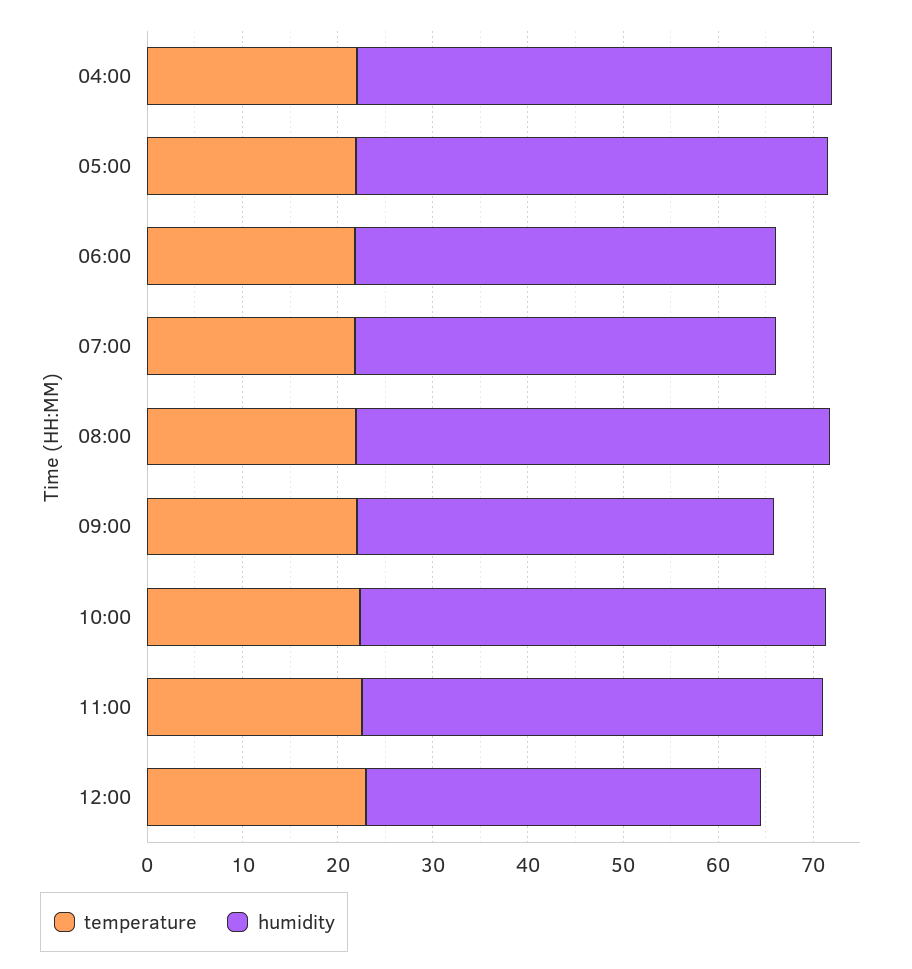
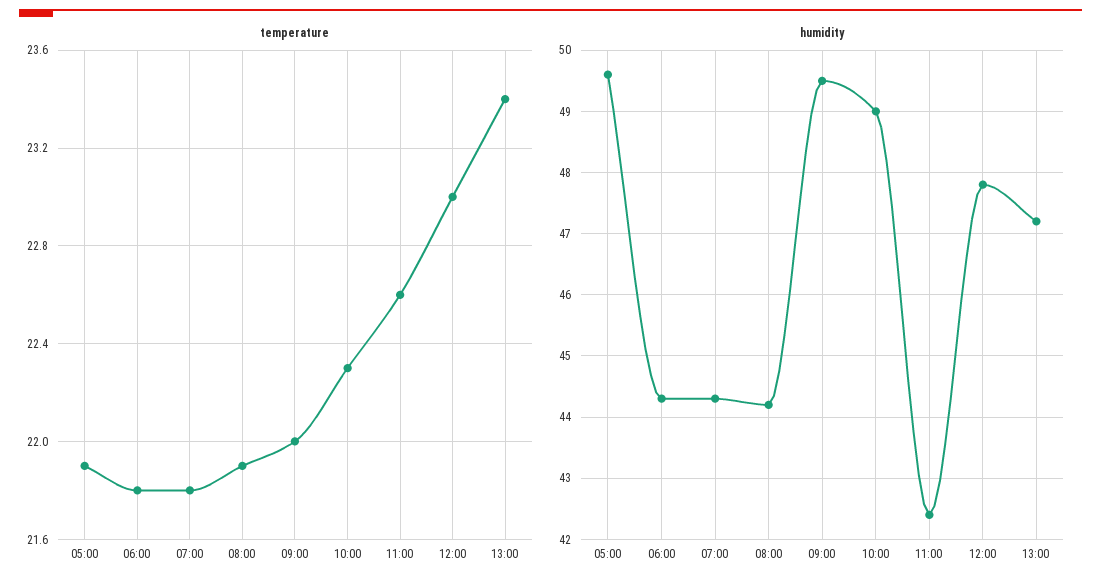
temperature, 04:00: 22 -> none
humidity, 04:00: 50 -> none
humidity, 08:00: 50 -> 44.2
humidity, 09:00: 44 -> 49.5
humidity, 11:00: 48 -> 42.4
humidity, 12:00: 42 -> 47.8
temperature, 13:00: none -> 23.4
humidity, 13:00: none -> 47.2

